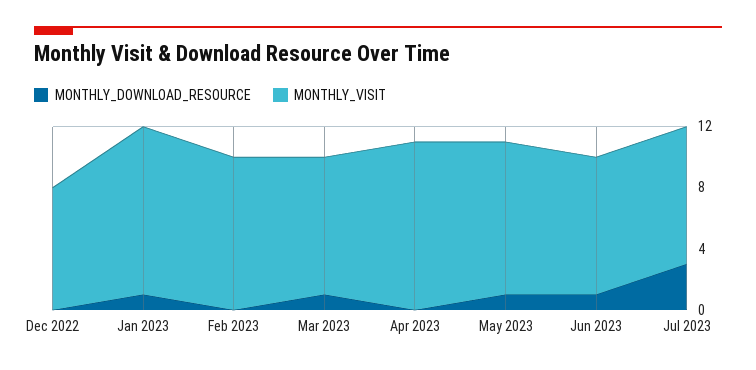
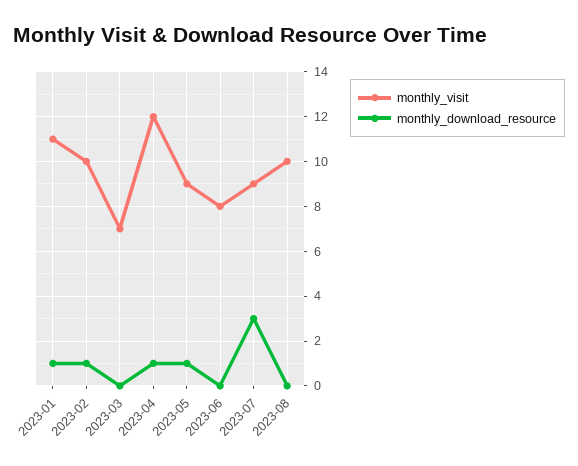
MONTHLY_DOWNLOAD_RESOURCE, Dec 2022: 0 -> none
MONTHLY_VISIT, Dec 2022: 8 -> none
MONTHLY_DOWNLOAD_RESOURCE, Feb 2023: 0 -> 1
MONTHLY_DOWNLOAD_RESOURCE, Mar 2023: 1 -> 0
MONTHLY_VISIT, Mar 2023: 9 -> 7
MONTHLY_DOWNLOAD_RESOURCE, Apr 2023: 0 -> 1
MONTHLY_VISIT, Apr 2023: 11 -> 12
MONTHLY_VISIT, May 2023: 10 -> 9
MONTHLY_DOWNLOAD_RESOURCE, Jun 2023: 1 -> 0
MONTHLY_VISIT, Jun 2023: 9 -> 8
MONTHLY_VISIT, 2023-08: none -> 10
MONTHLY_DOWNLOAD_RESOURCE, 2023-08: none -> 0

